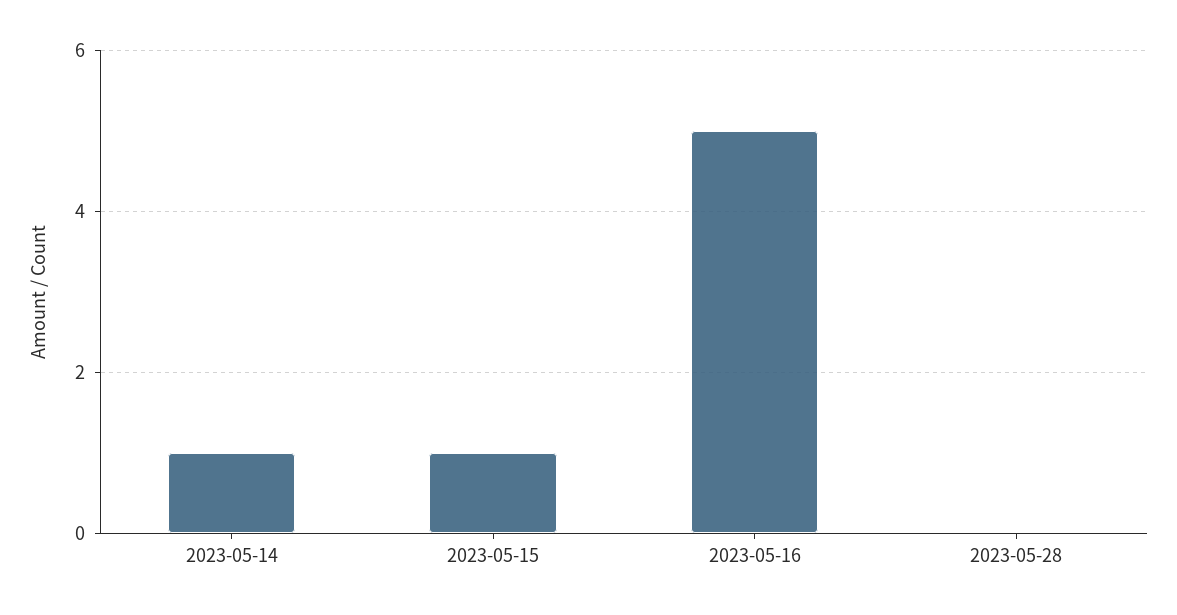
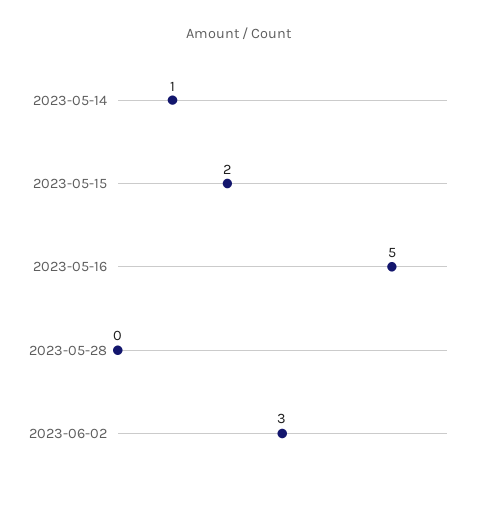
2023-05-15: 1 -> 2
2023-06-02: none -> 3

